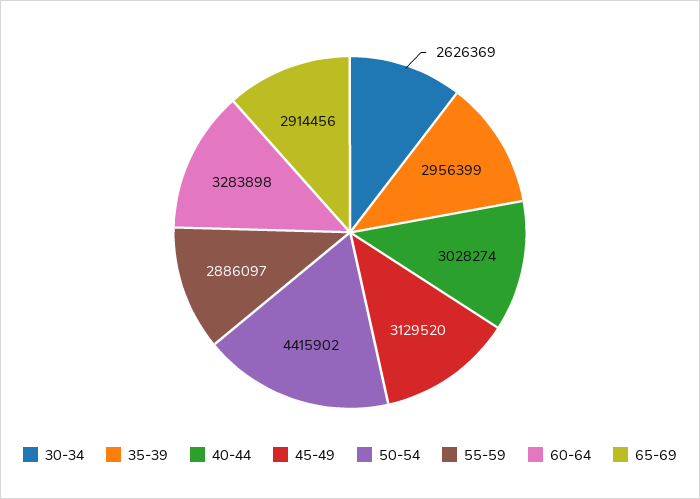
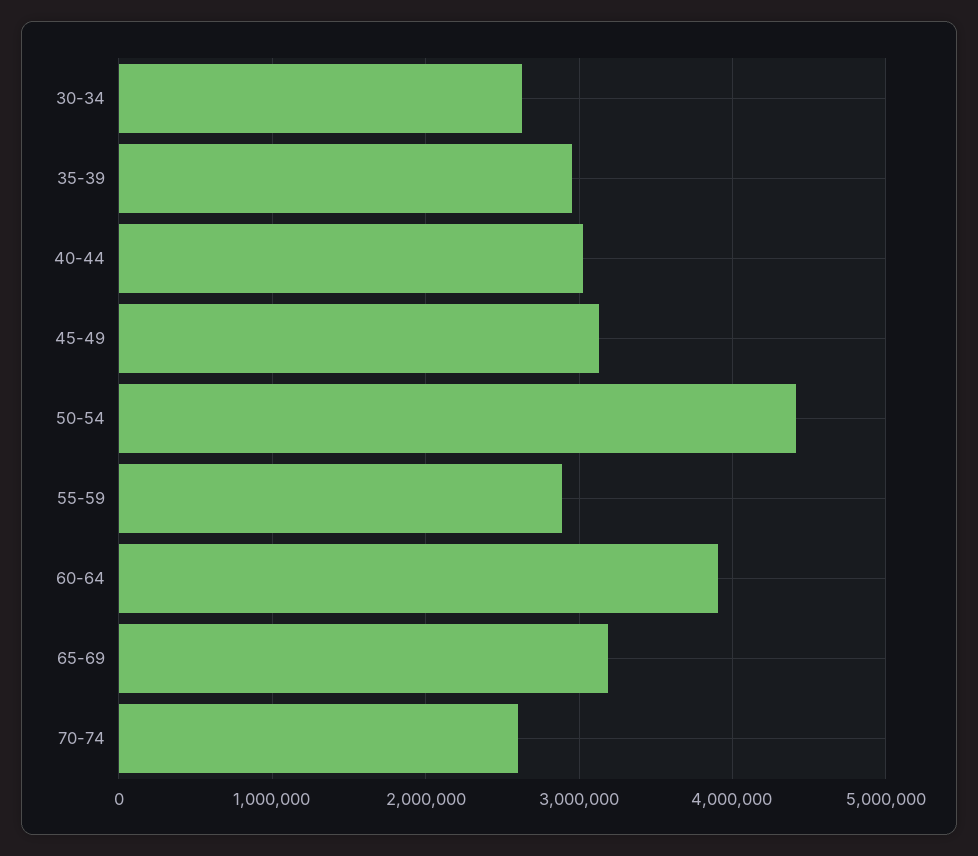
60-64: 3283898 -> 3900000
65-69: 2914456 -> 3200000
70-74: none -> 2600000

